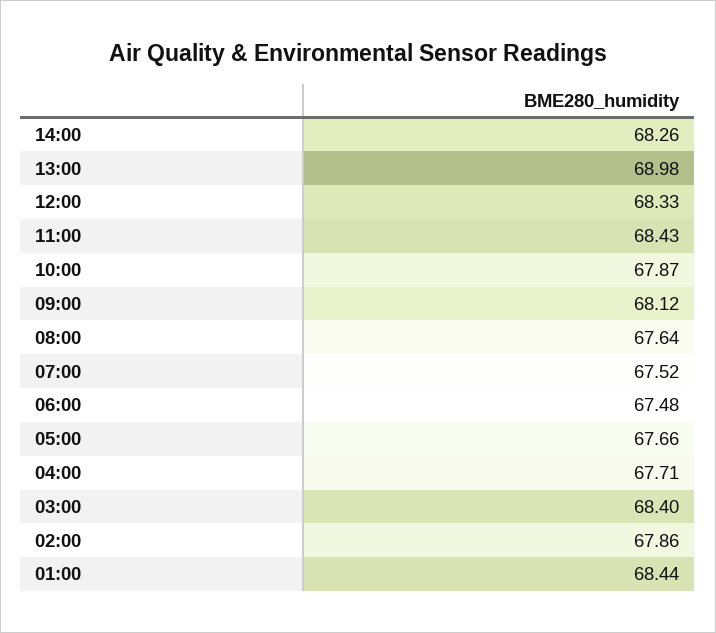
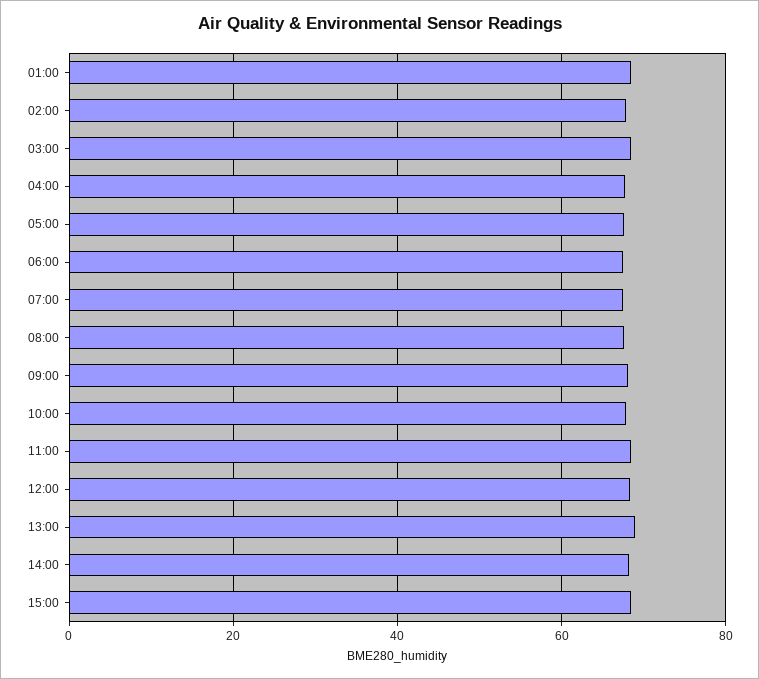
15:00: none -> 68

